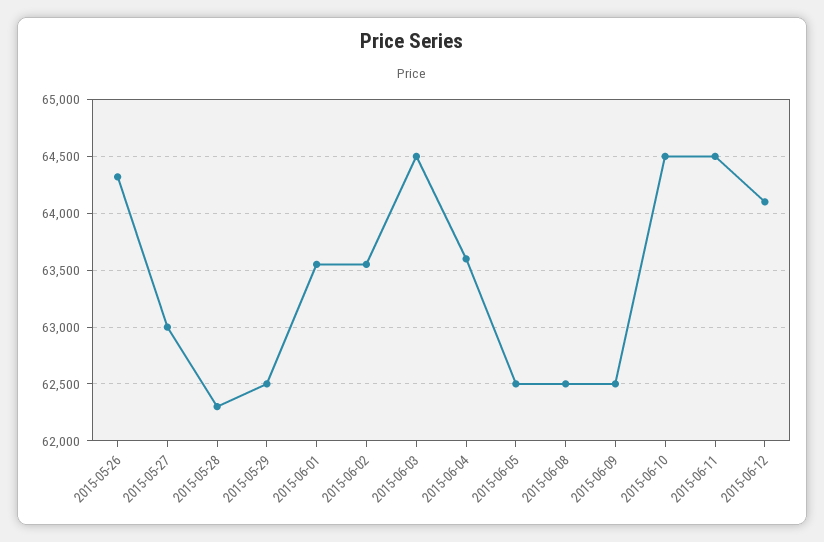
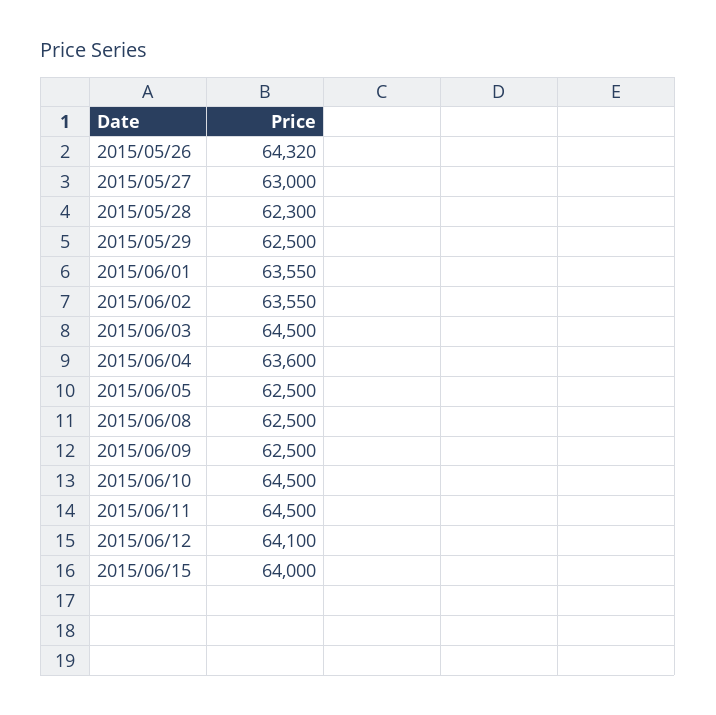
2015/06/15: none -> 64000

